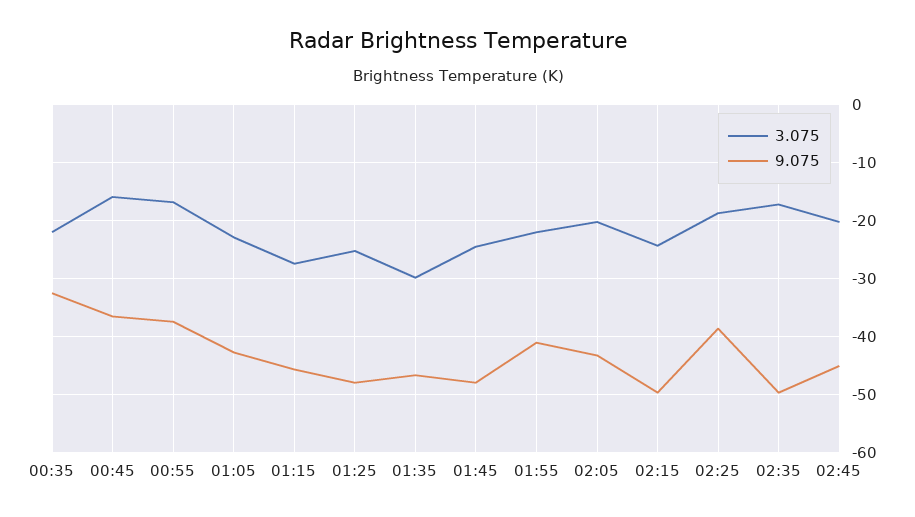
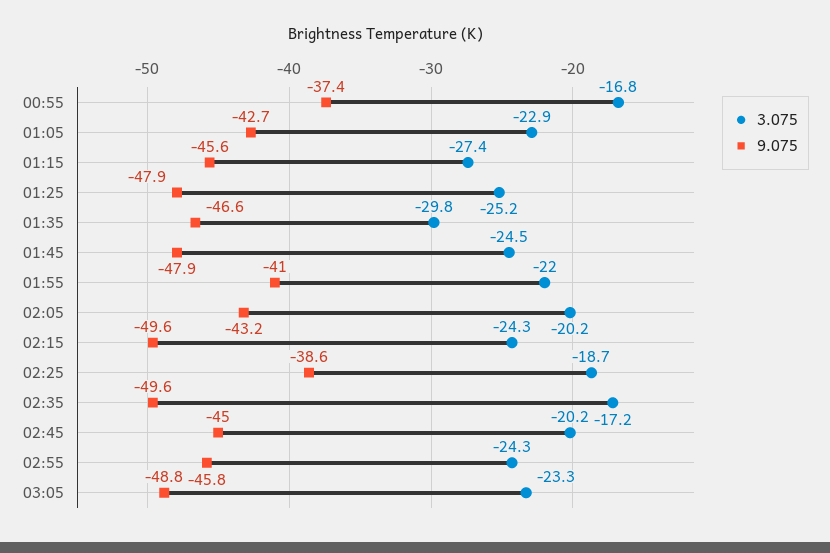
3.075, 00:35: -22 -> none
9.075, 00:35: -32 -> none
3.075, 00:45: -16 -> none
9.075, 00:45: -36 -> none
3.075, 02:55: none -> -24.3
9.075, 02:55: none -> -45.8
3.075, 03:05: none -> -23.3
9.075, 03:05: none -> -48.8

